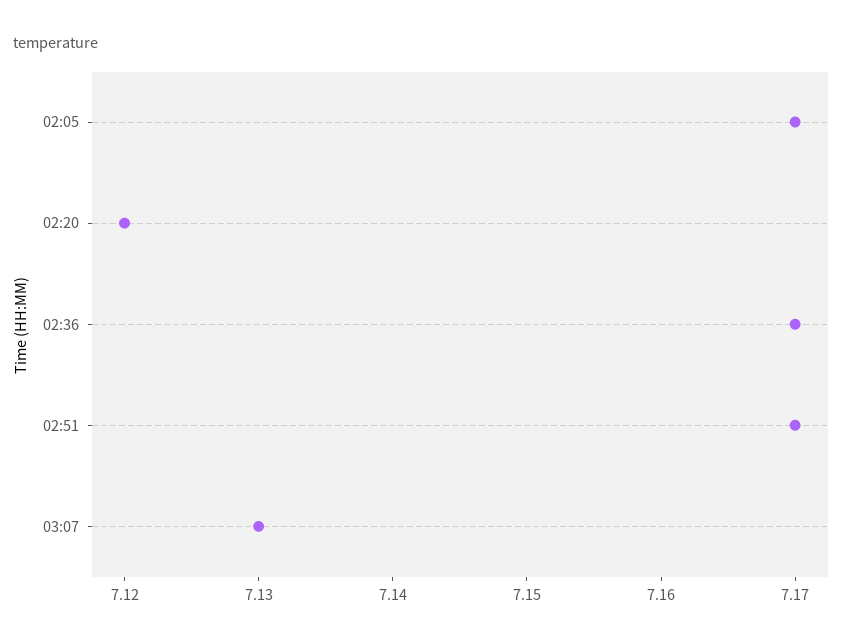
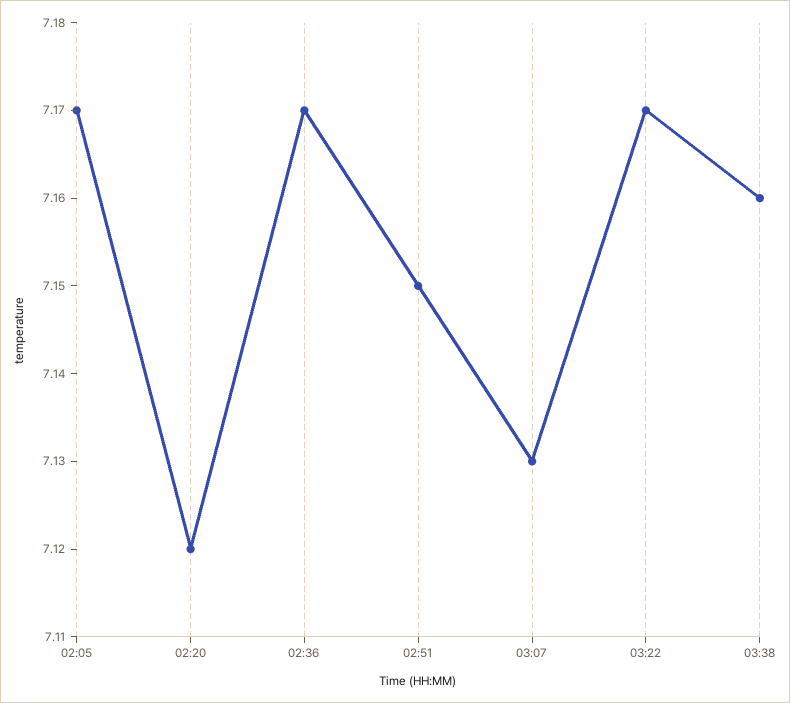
02:51: 7.17 -> 7.15
03:22: none -> 7.17
03:38: none -> 7.16

